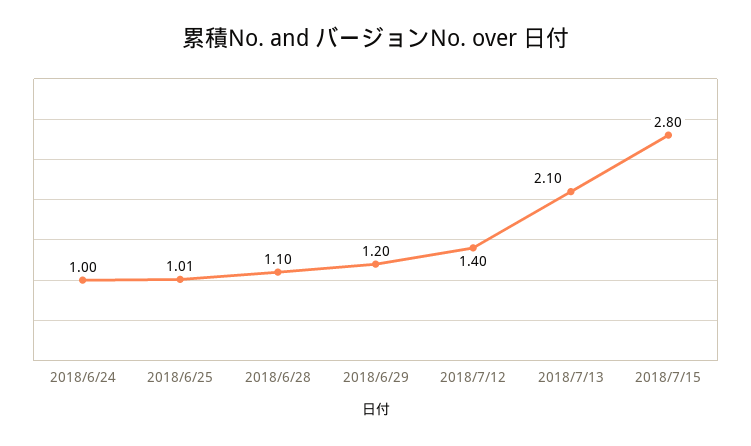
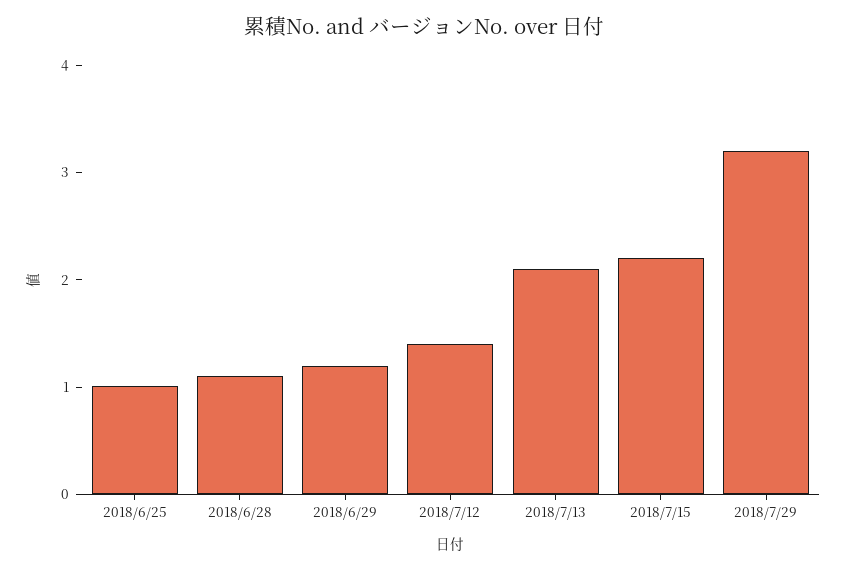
2018/6/24: 1 -> none
2018/7/15: 2.8 -> 2.2
2018/7/29: none -> 3.2

